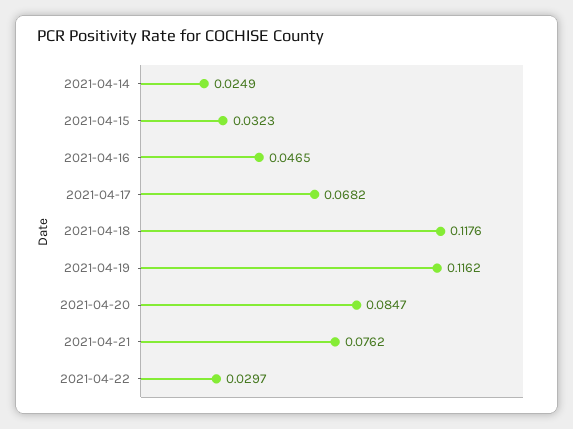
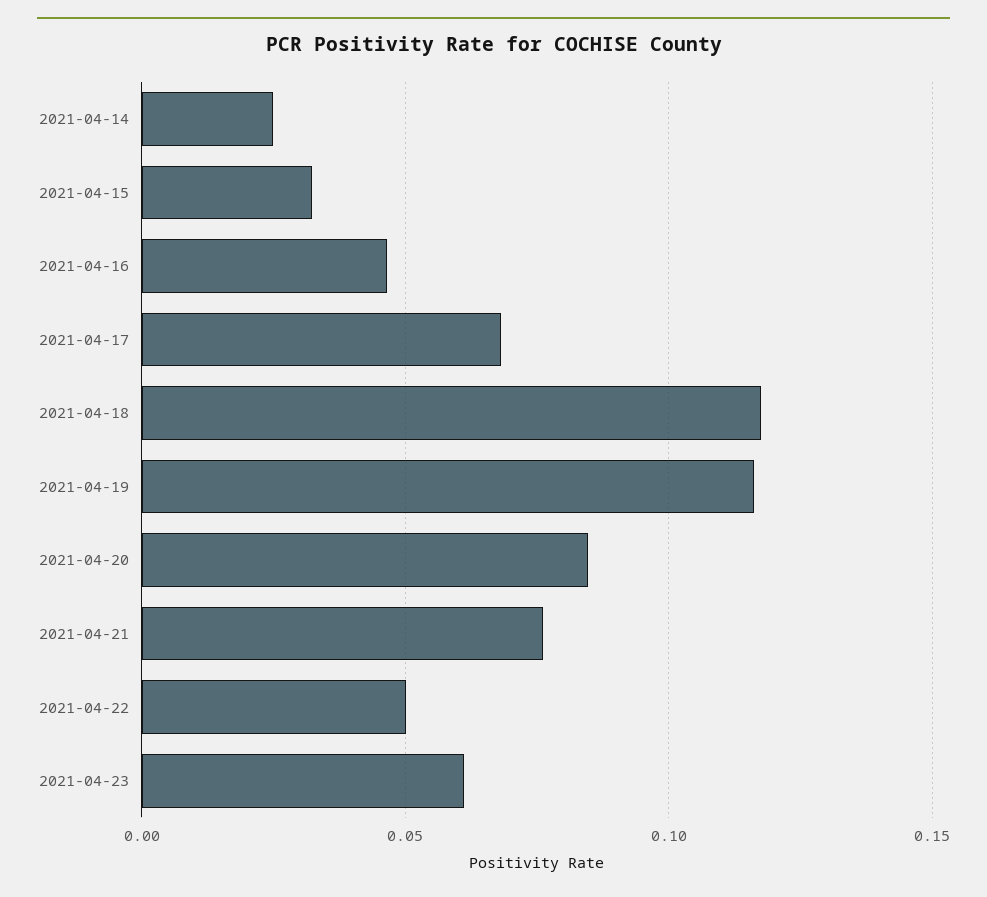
2021-04-22: 0.0297 -> 0.05
2021-04-23: none -> 0.06

